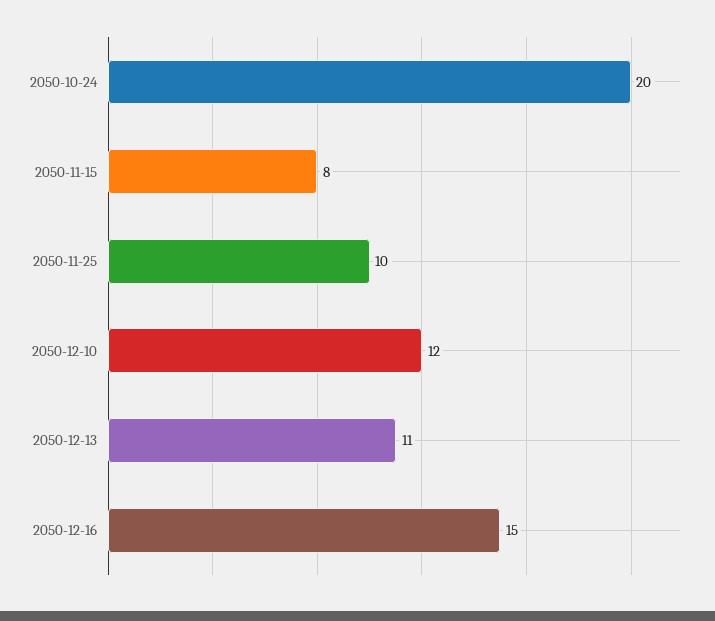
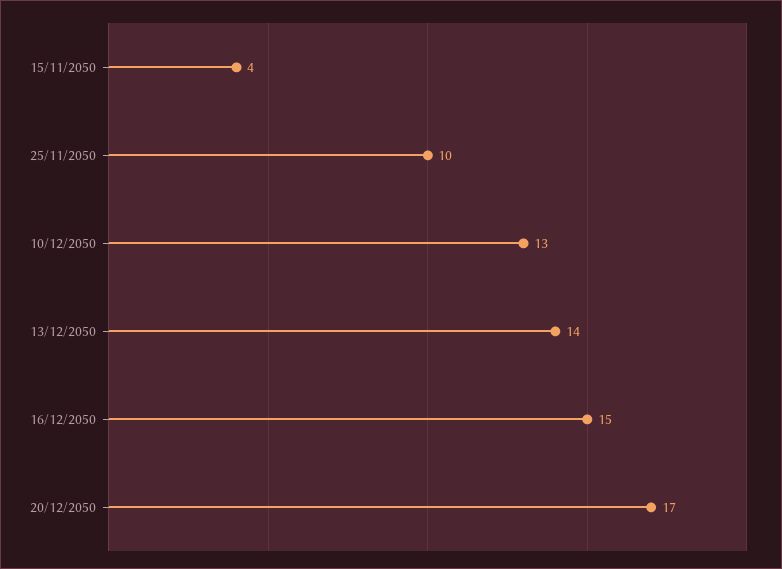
2050-10-24: 20 -> none
2050-11-15: 8 -> 4
2050-12-10: 12 -> 13
2050-12-13: 11 -> 14
20/12/2050: none -> 17

